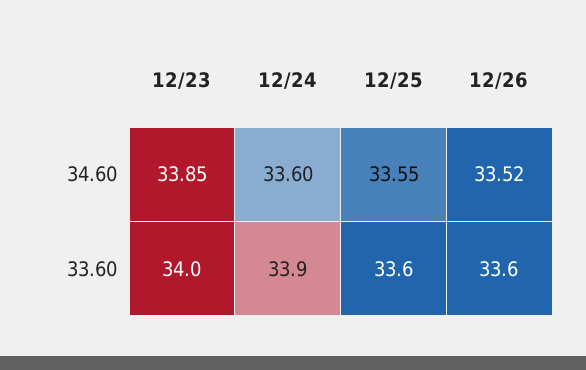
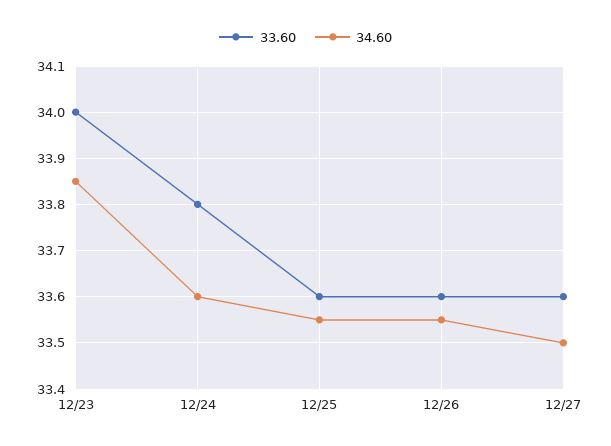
34.60, 12/26: 33.52 -> 33.55
33.60, 12/24: 33.9 -> 33.8
33.60, 12/27: none -> 33.6
34.60, 12/27: none -> 33.5

